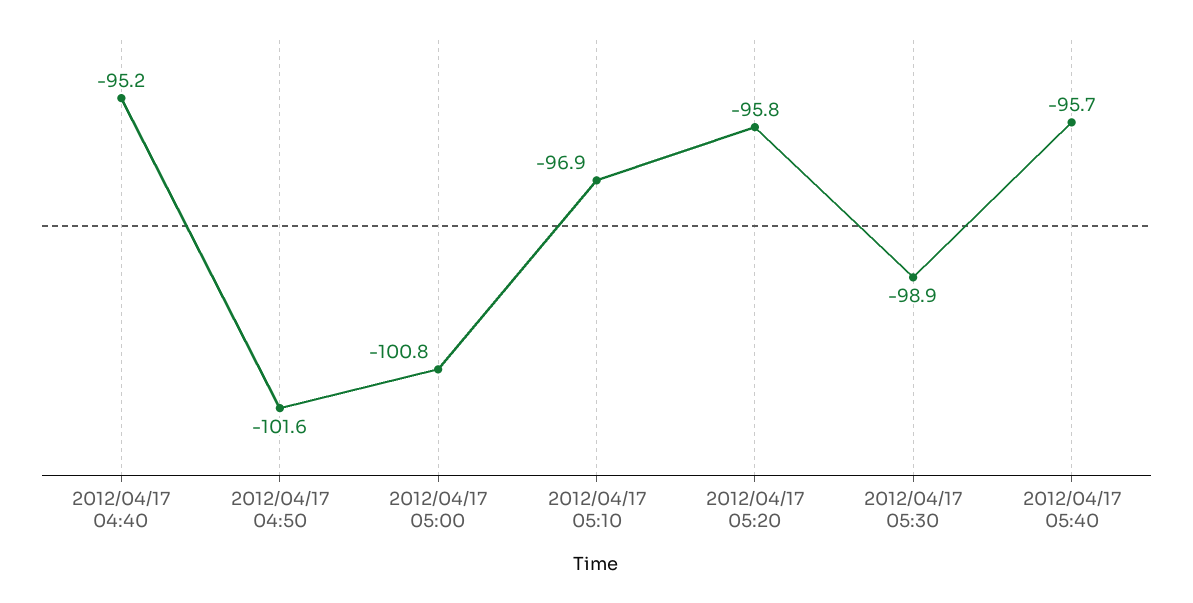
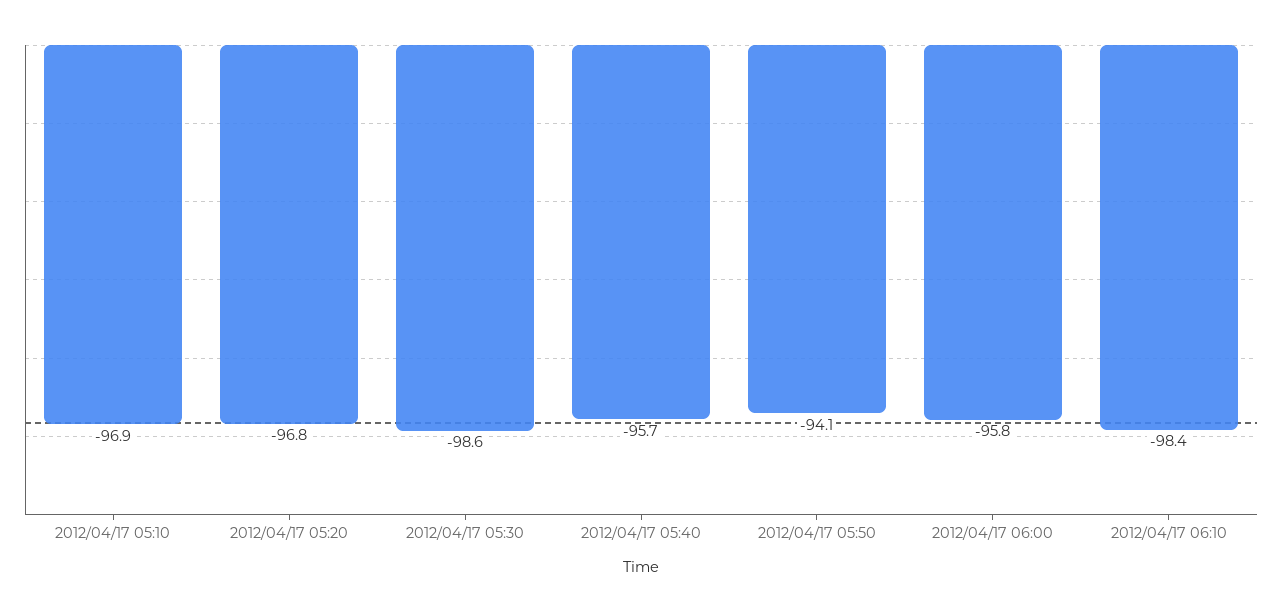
2012/04/17 04:40: -95.2 -> none
2012/04/17 04:50: -101.6 -> none
2012/04/17 05:00: -100.8 -> none
2012/04/17 05:20: -95.8 -> -96.8
2012/04/17 05:30: -98.9 -> -98.6
2012/04/17 05:50: none -> -94.1
2012/04/17 06:00: none -> -95.8
2012/04/17 06:10: none -> -98.4

